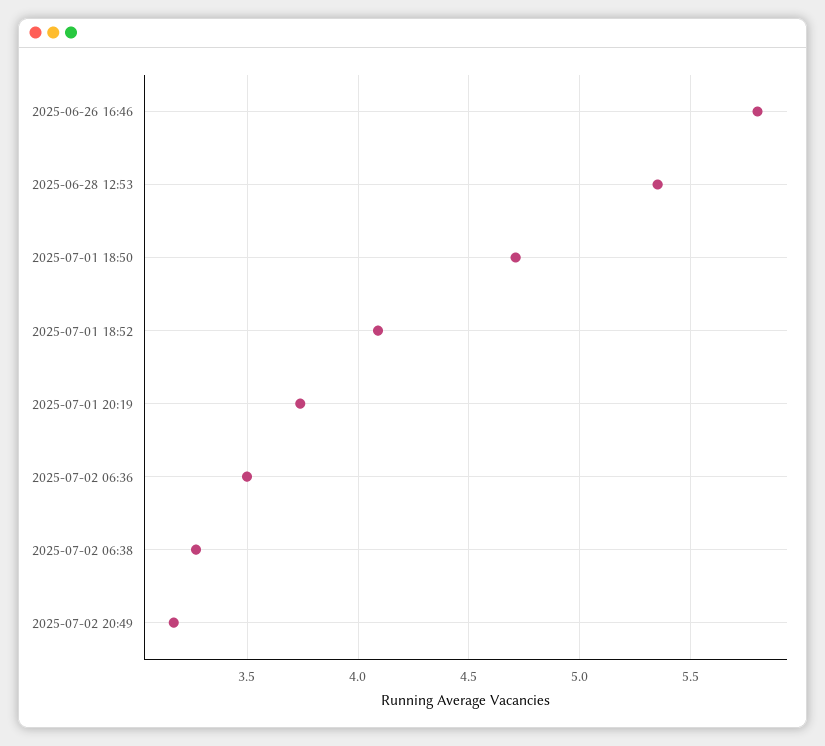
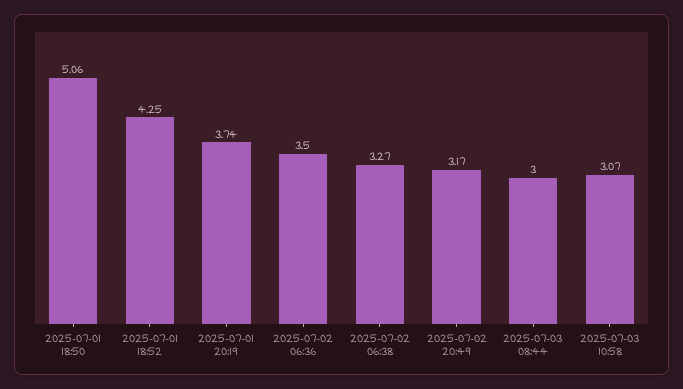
2025-06-26 16:46: 5.8 -> none
2025-06-28 12:53: 5.35 -> none
2025-07-01 18:50: 4.7 -> 5.06
2025-07-01 18:52: 4.1 -> 4.25
2025-07-03 08:44: none -> 3
2025-07-03 10:58: none -> 3.07

